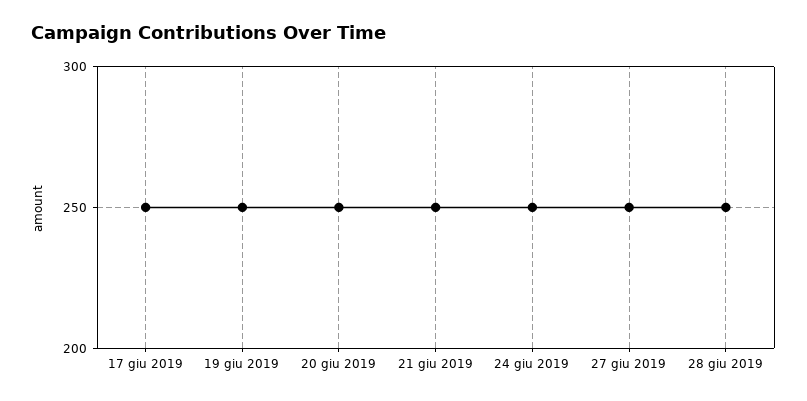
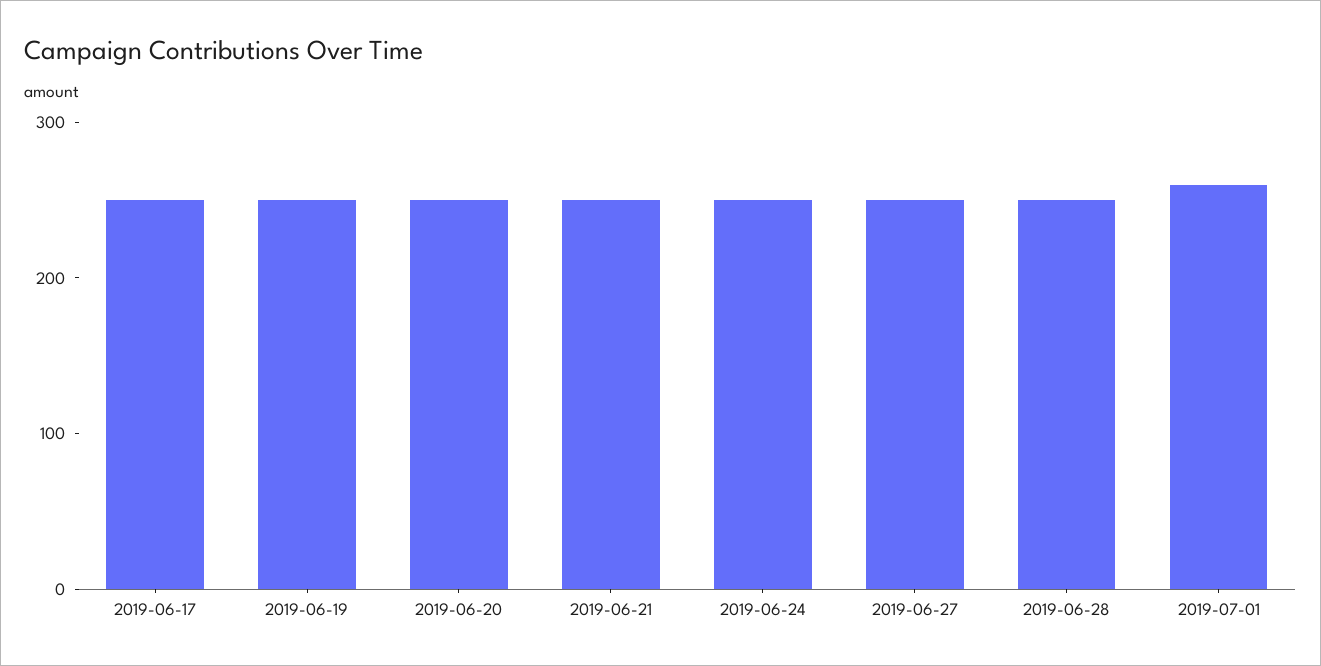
2019-07-01: none -> 260

